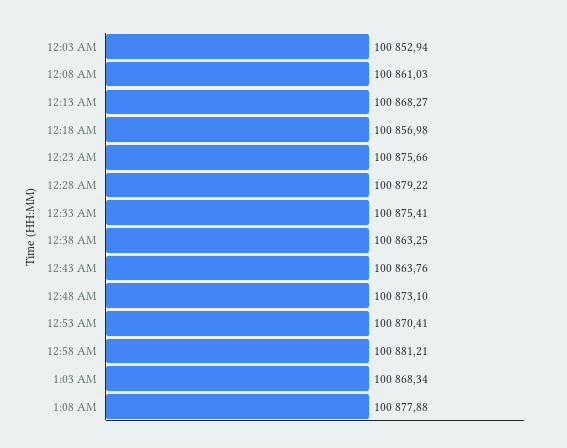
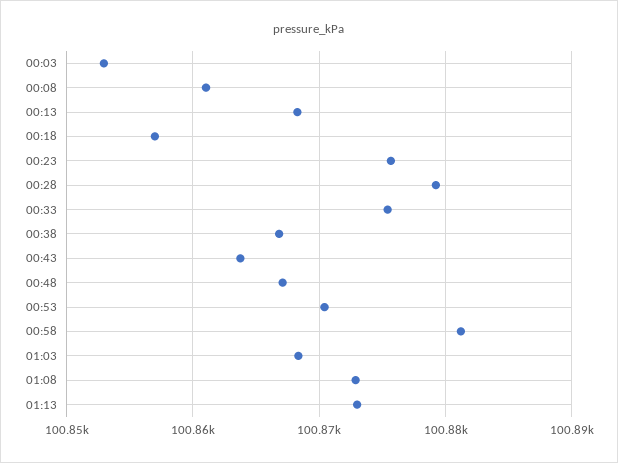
12:38 AM: 100863.25 -> 100867
12:48 AM: 100873.1 -> 100867
1:08 AM: 100877.88 -> 100873
01:13: none -> 100873

